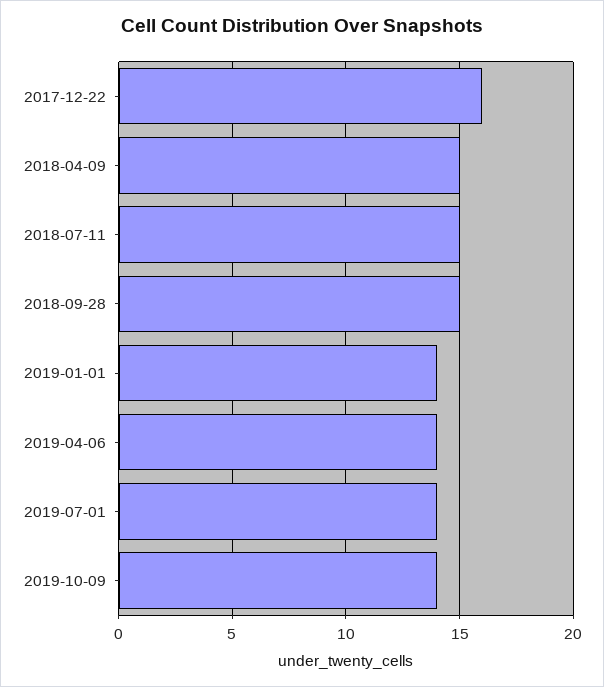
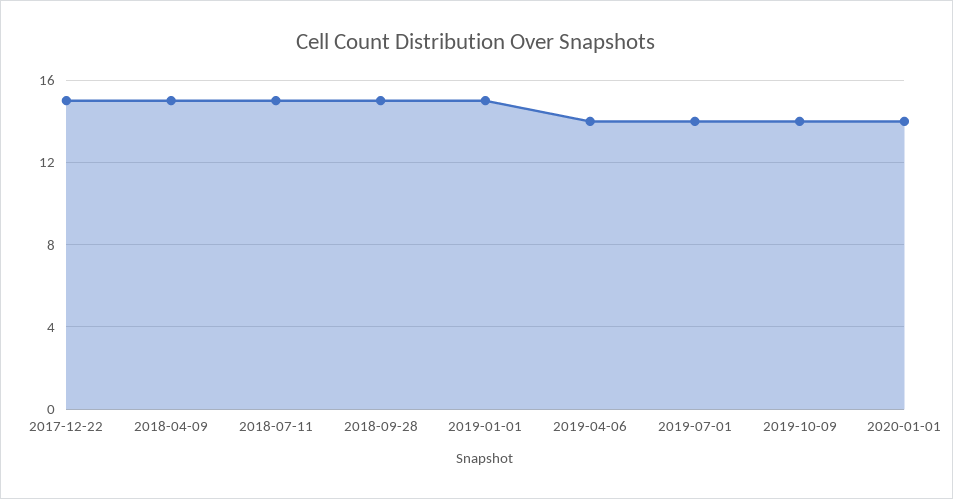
2017-12-22: 16 -> 15
2019-01-01: 14 -> 15
2020-01-01: none -> 14

